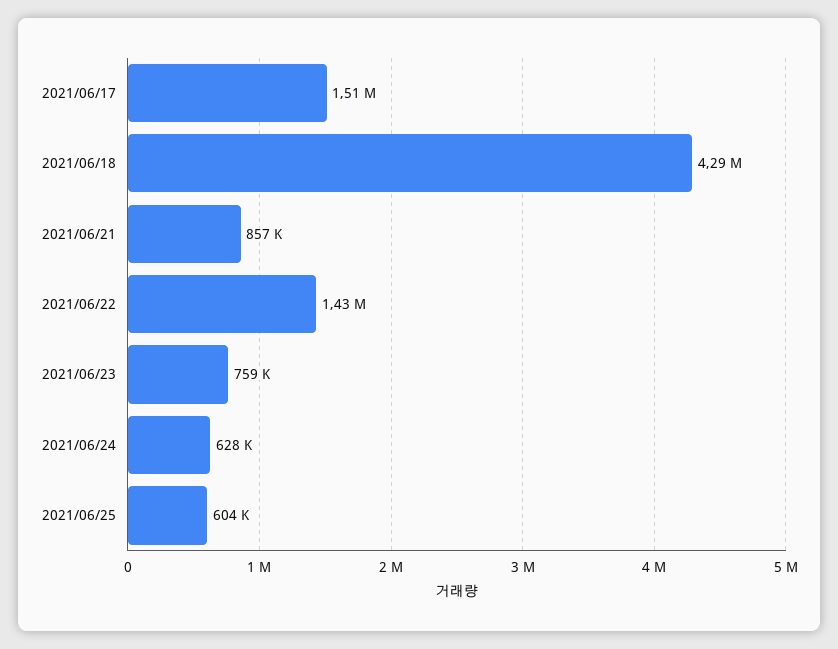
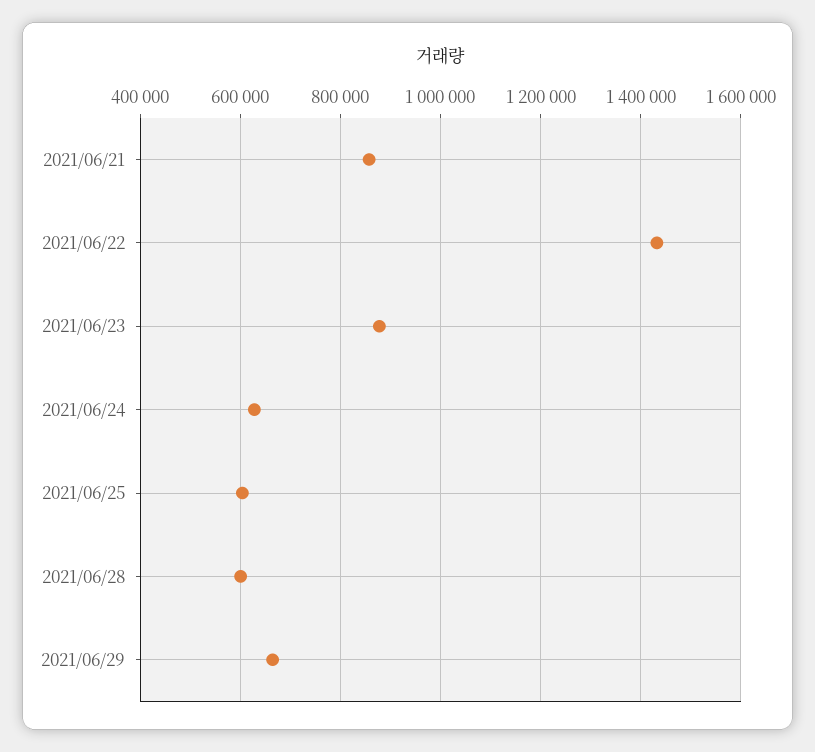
2021/06/17: 1510000 -> none
2021/06/18: 4290000 -> none
2021/06/23: 759000 -> 880000
2021/06/28: none -> 600000
2021/06/29: none -> 660000

